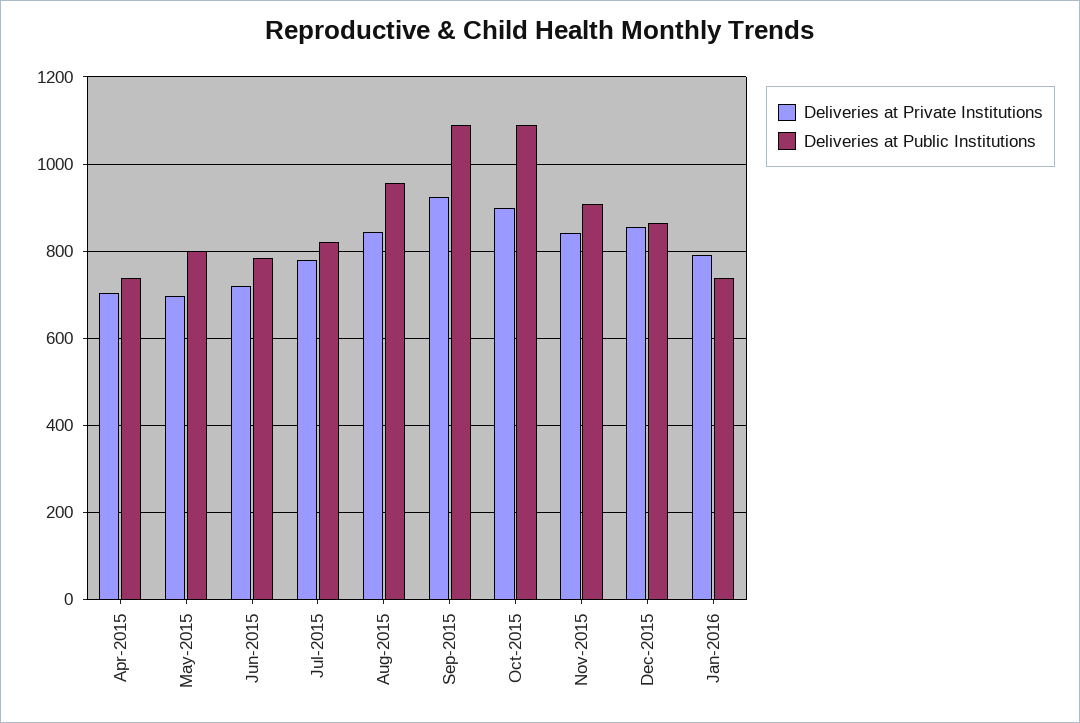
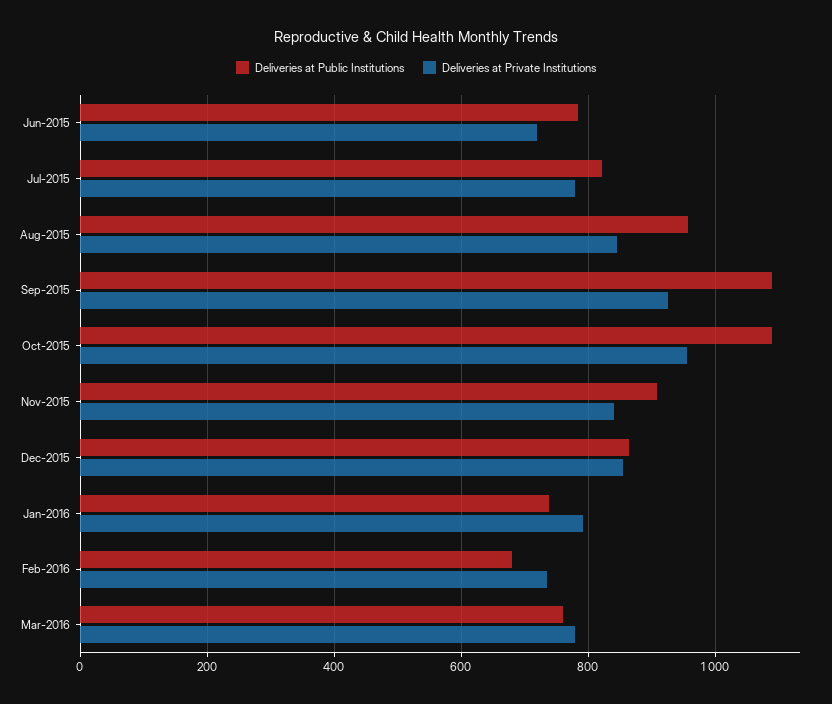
Deliveries at Private Institutions, Apr-2015: 700 -> none
Deliveries at Public Institutions, Apr-2015: 740 -> none
Deliveries at Private Institutions, May-2015: 700 -> none
Deliveries at Public Institutions, May-2015: 800 -> none
Deliveries at Private Institutions, Oct-2015: 900 -> 960
Deliveries at Public Institutions, Feb-2016: none -> 680
Deliveries at Private Institutions, Feb-2016: none -> 740
Deliveries at Public Institutions, Mar-2016: none -> 760
Deliveries at Private Institutions, Mar-2016: none -> 780

